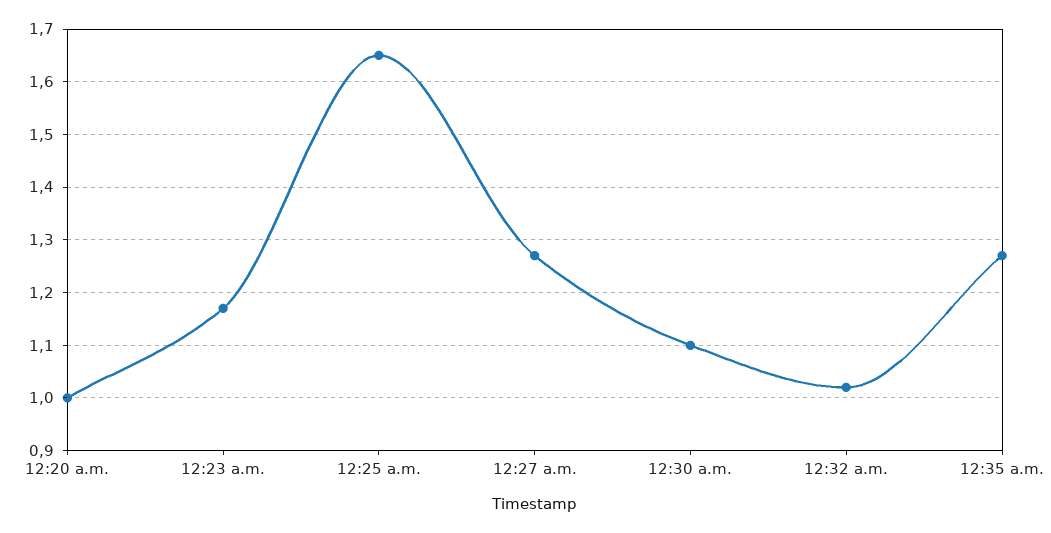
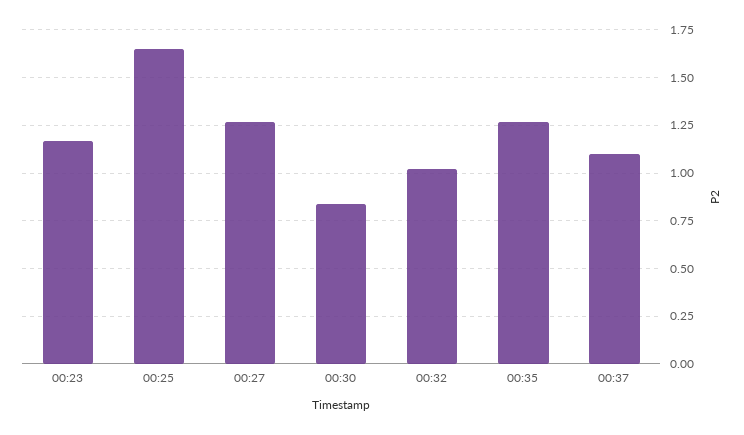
12:20 a.m.: 1 -> none
12:30 a.m.: 1.1 -> 0.85
00:37: none -> 1.1

